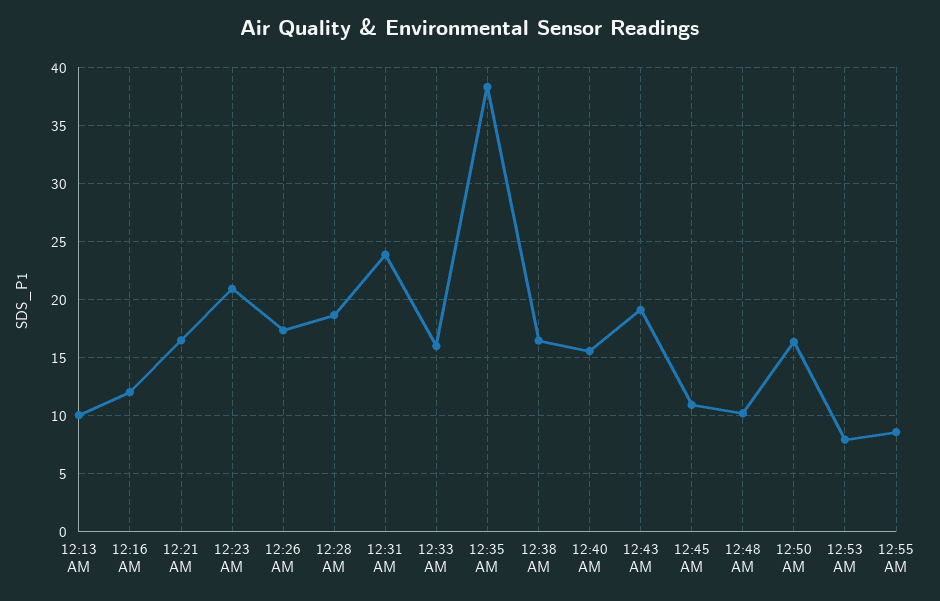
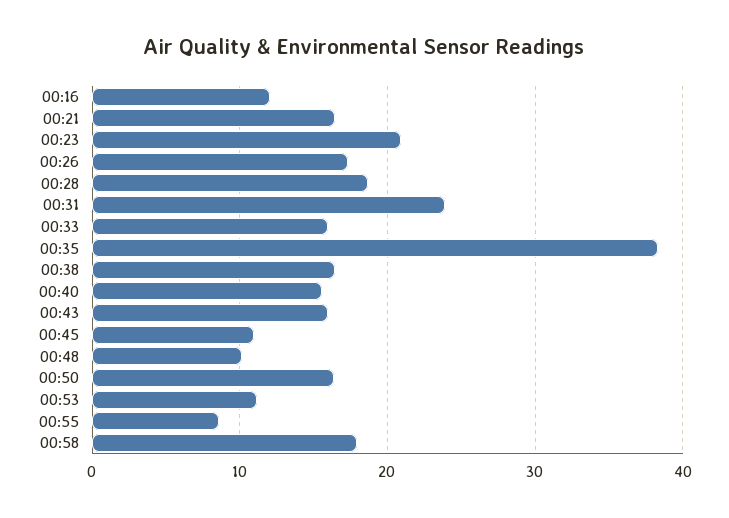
12:13 AM: 10 -> none
12:43 AM: 19 -> 16
12:53 AM: 8 -> 11
00:58: none -> 18

